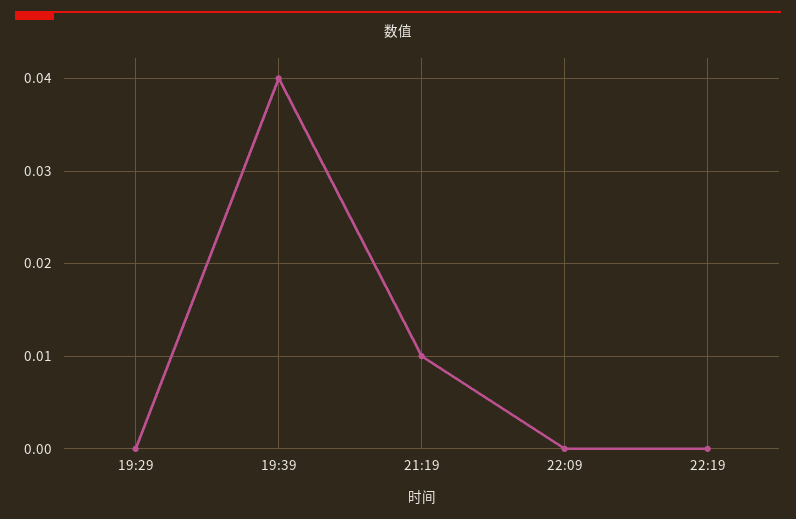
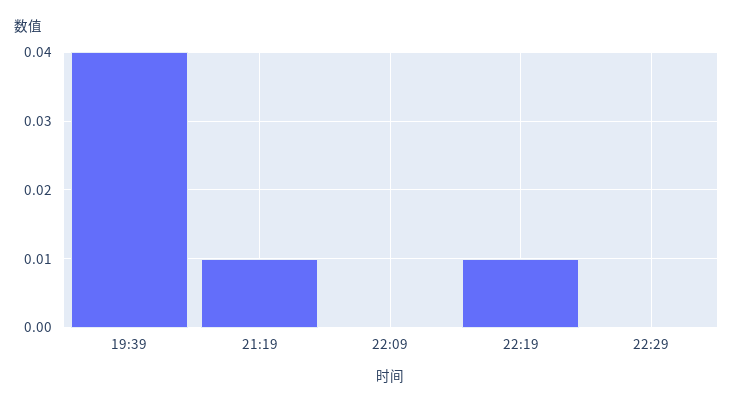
19:29: 0 -> none
22:19: 0 -> 0.01
22:29: none -> 0

